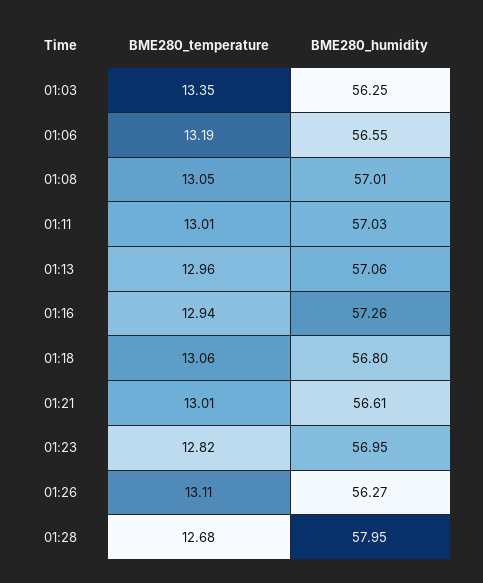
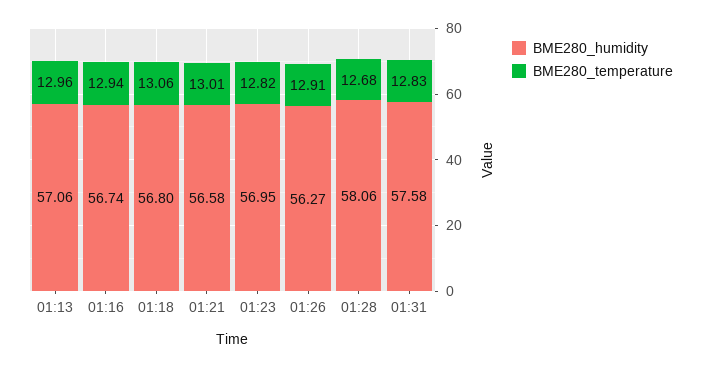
BME280_temperature, 01:03: 13.35 -> none
BME280_humidity, 01:03: 56.25 -> none
BME280_temperature, 01:06: 13.19 -> none
BME280_humidity, 01:06: 56.55 -> none
BME280_temperature, 01:08: 13.05 -> none
BME280_humidity, 01:08: 57.01 -> none
BME280_temperature, 01:11: 13.01 -> none
BME280_humidity, 01:11: 57.03 -> none
BME280_humidity, 01:16: 57.26 -> 56.74
BME280_humidity, 01:21: 56.61 -> 56.58
BME280_temperature, 01:26: 13.11 -> 12.91
BME280_humidity, 01:28: 57.95 -> 58.06
BME280_humidity, 01:31: none -> 57.58
BME280_temperature, 01:31: none -> 12.83

